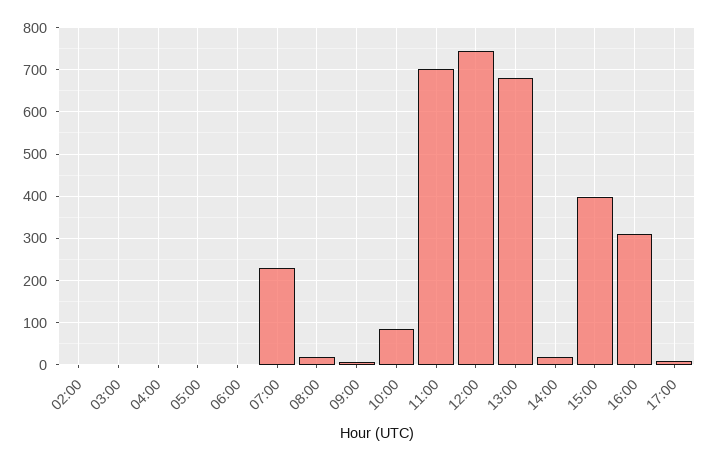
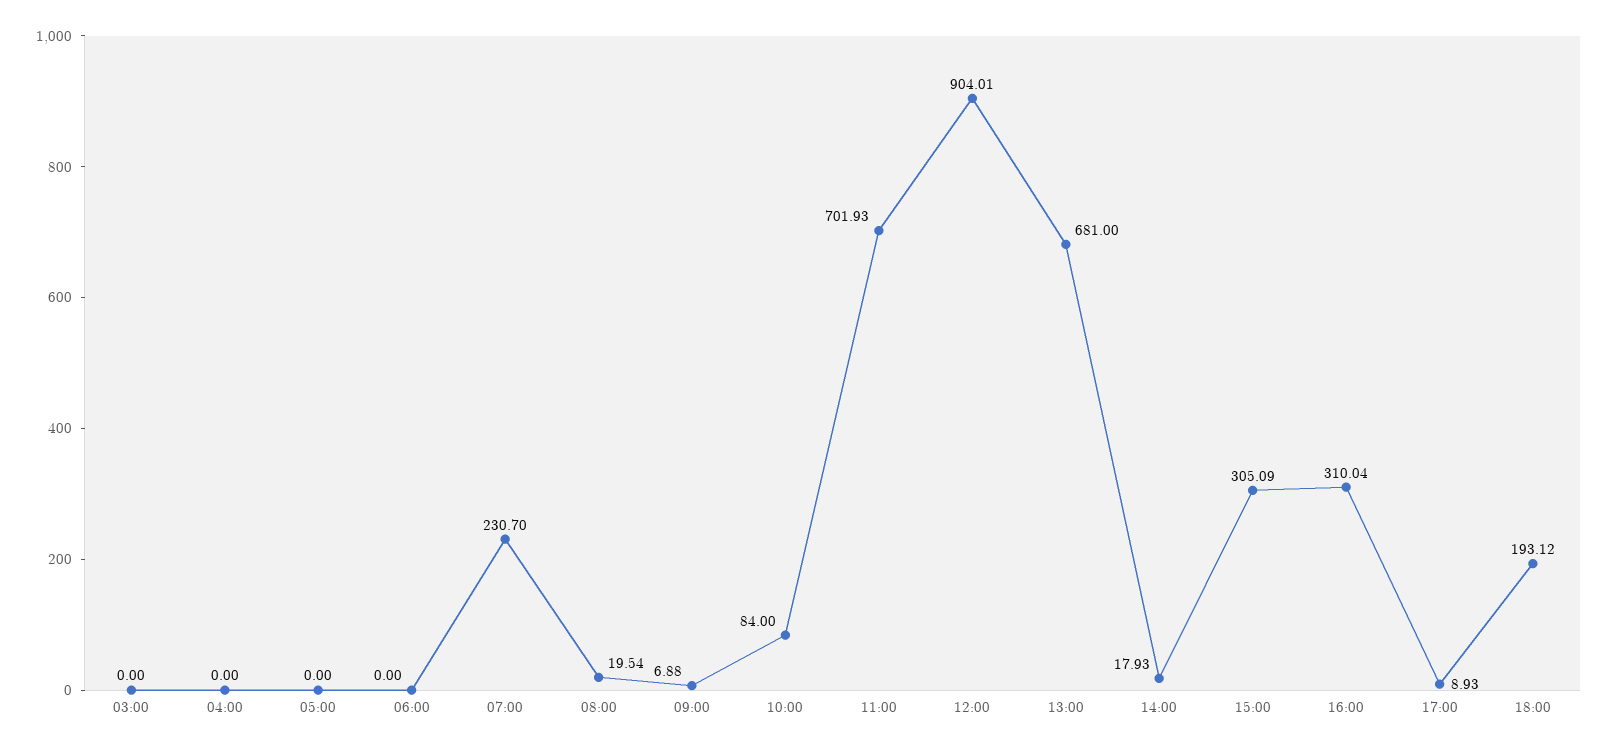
02:00: 0 -> none
12:00: 740 -> 904.01
15:00: 400 -> 305.09
18:00: none -> 193.12

